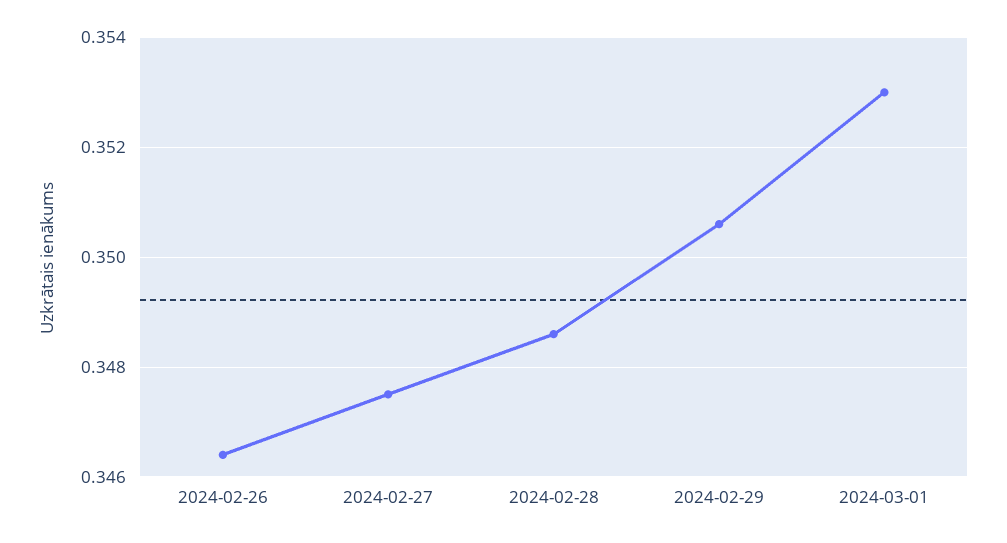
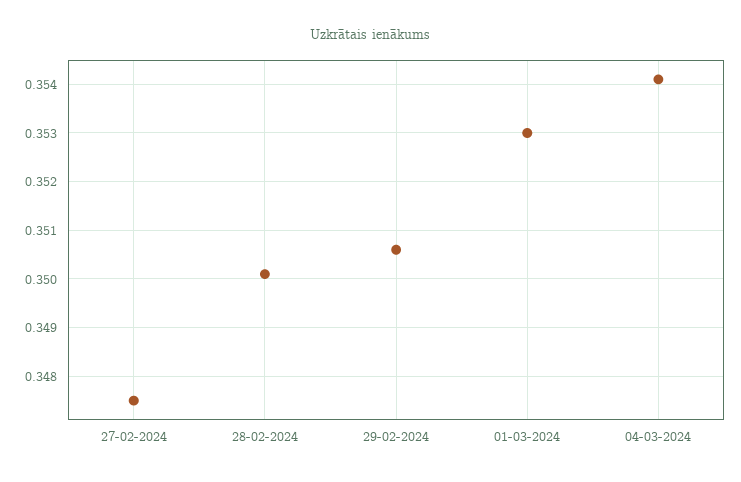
2024-02-26: 0.3465 -> none
2024-02-28: 0.3485 -> 0.35
04-03-2024: none -> 0.354

